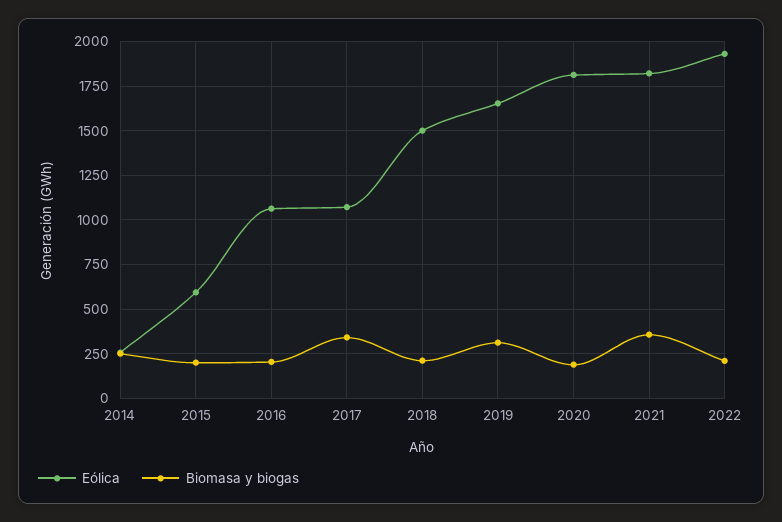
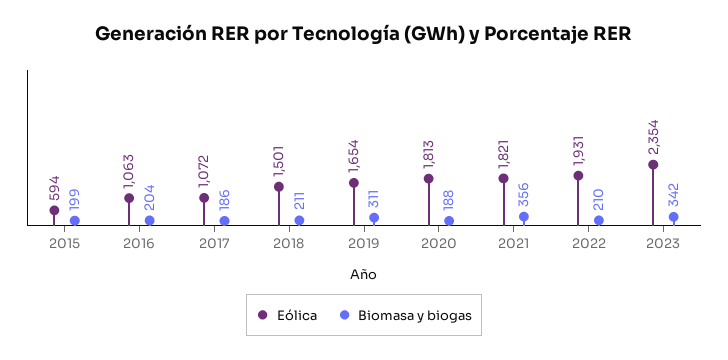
Eólica, 2014: 250 -> none
Biomasa y biogas, 2014: 250 -> none
Biomasa y biogas, 2017: 350 -> 186
Eólica, 2023: none -> 2354
Biomasa y biogas, 2023: none -> 342

